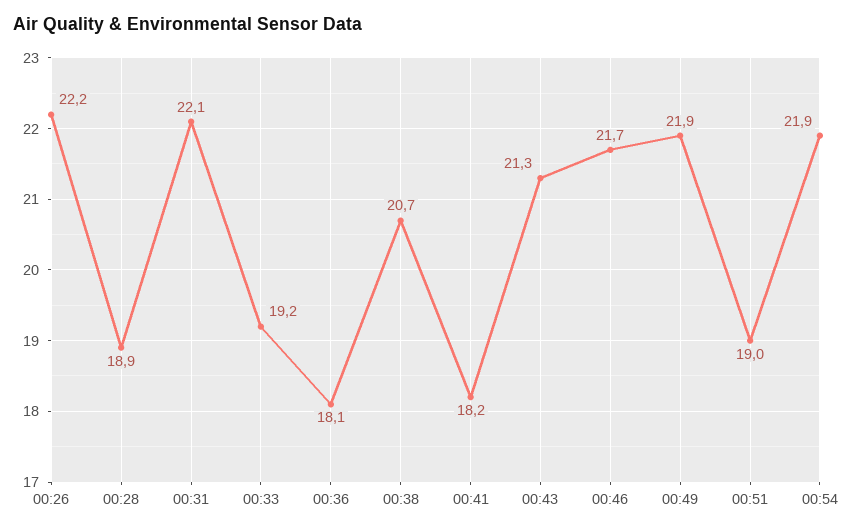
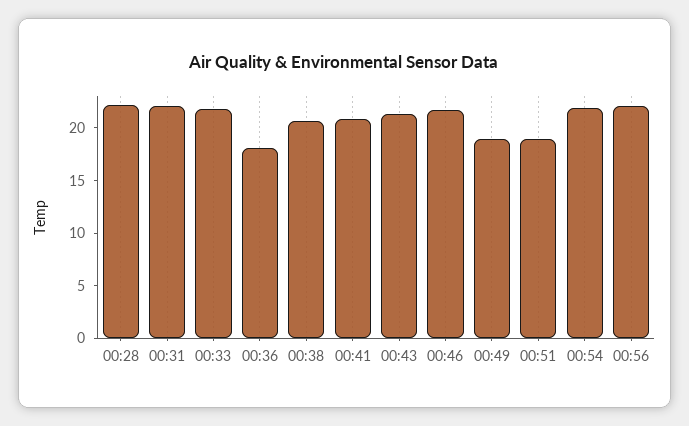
00:26: 22.2 -> none
00:28: 18.9 -> 22
00:33: 19.2 -> 22
00:41: 18.2 -> 21
00:49: 21.9 -> 19
00:56: none -> 22

